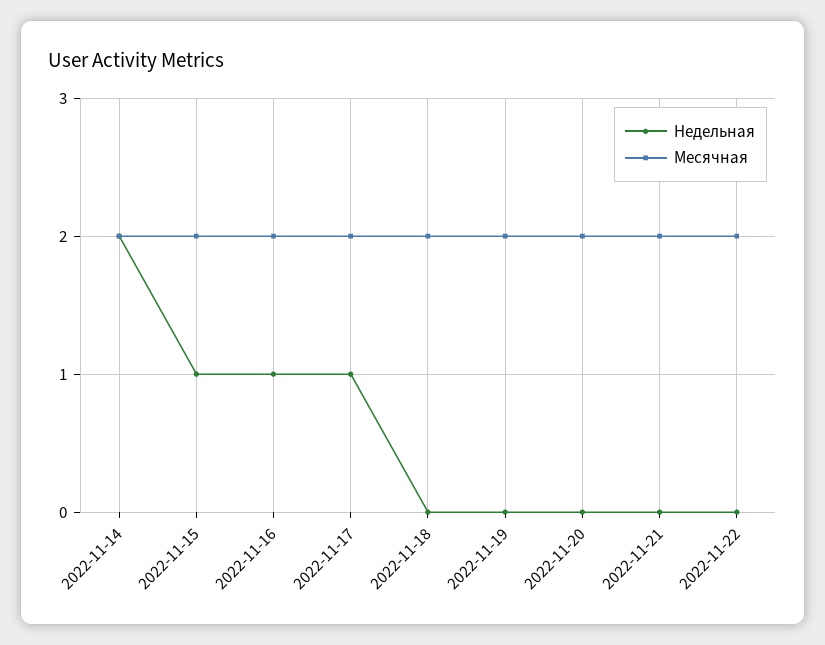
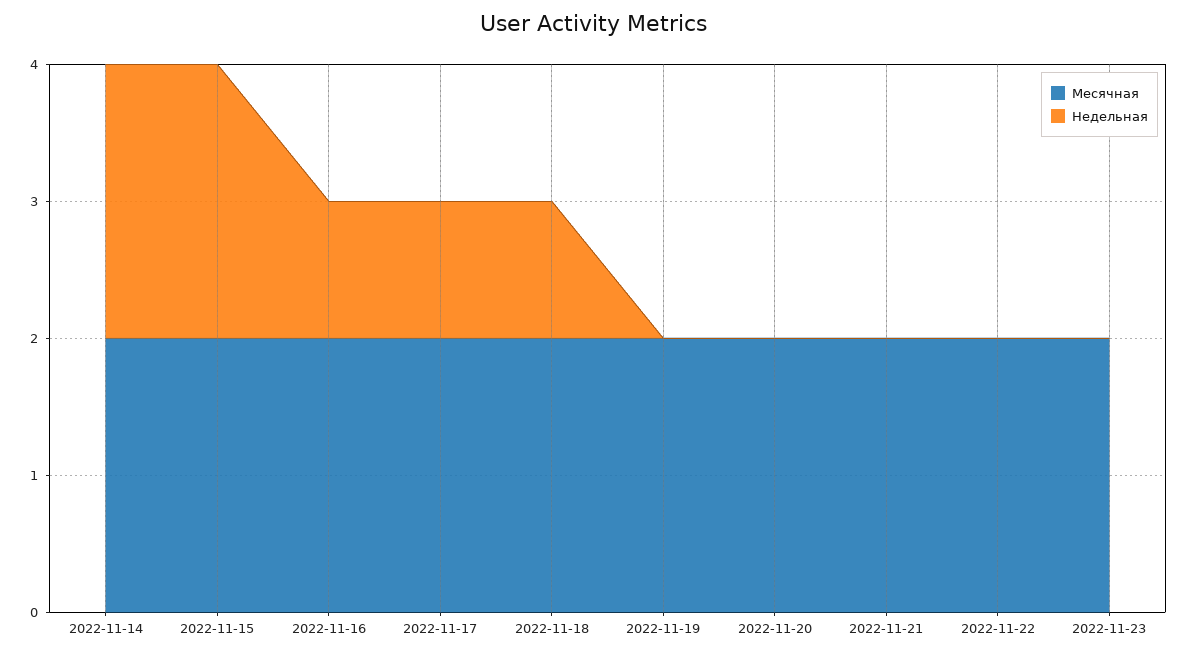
Недельная, 2022-11-15: 1 -> 2
Недельная, 2022-11-18: 0 -> 1
Месячная, 2022-11-23: none -> 2
Недельная, 2022-11-23: none -> 0

